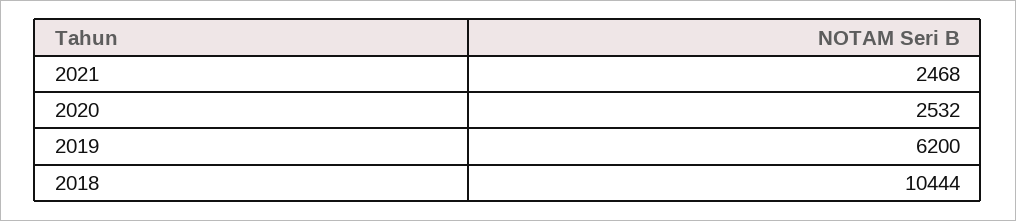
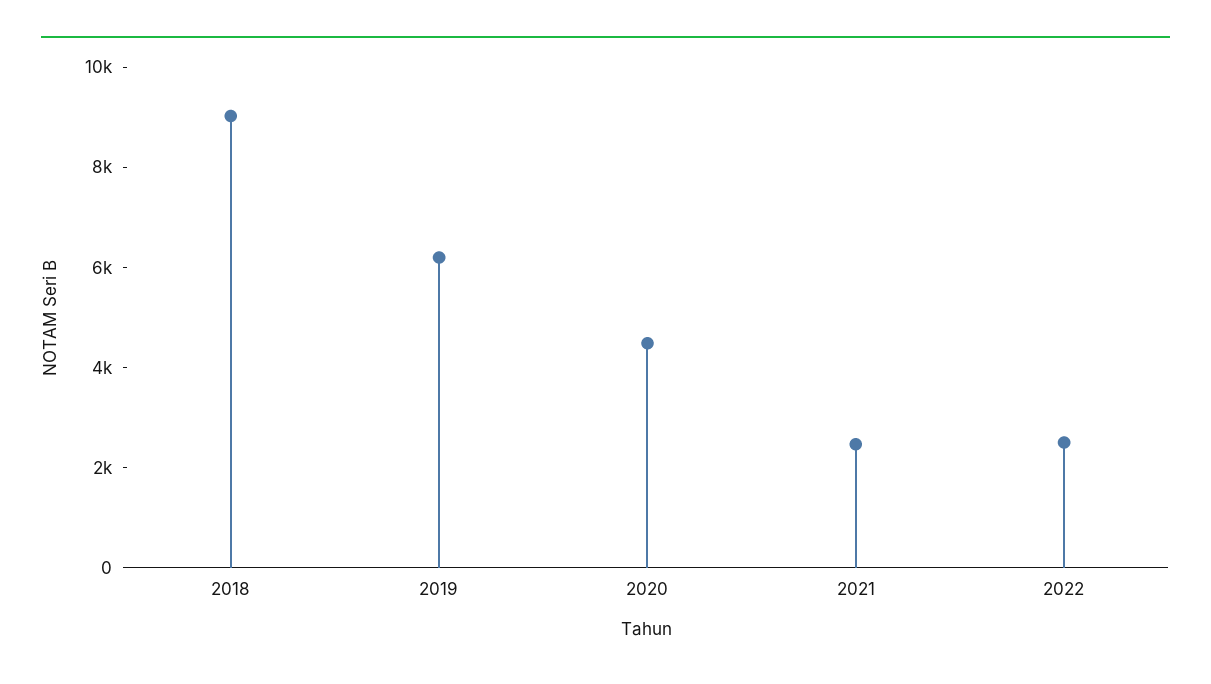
2020: 2532 -> 4500
2018: 10444 -> 9000
2022: none -> 2500

